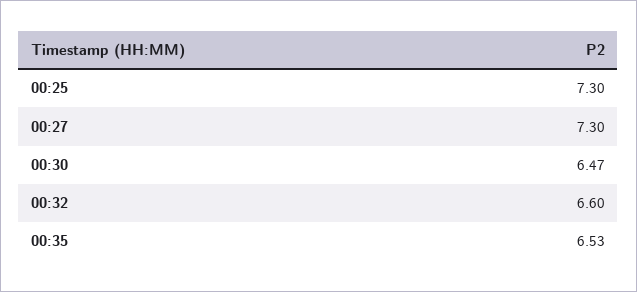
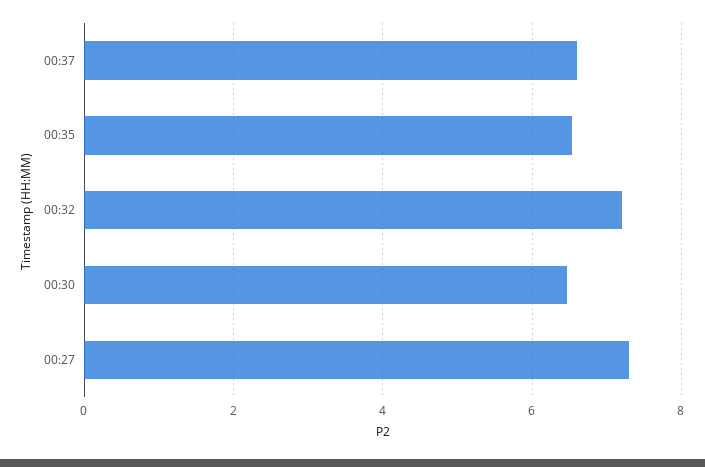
00:25: 7.3 -> none
00:32: 6.6 -> 7.2
00:37: none -> 6.6

